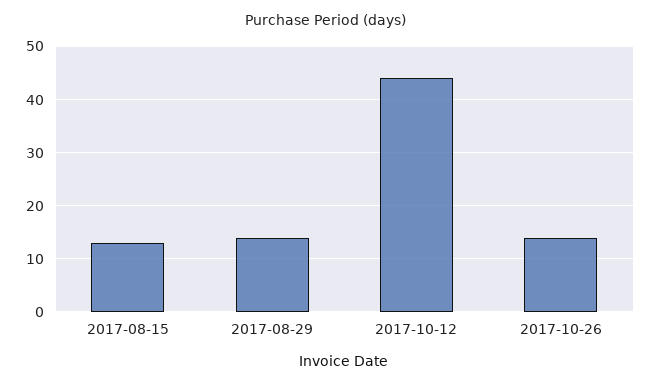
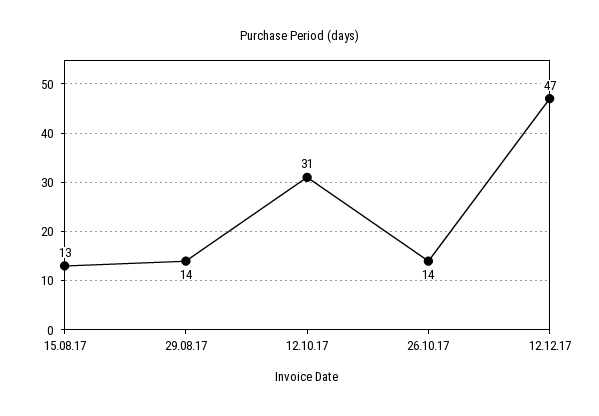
2017-10-12: 45 -> 31
12.12.17: none -> 47

